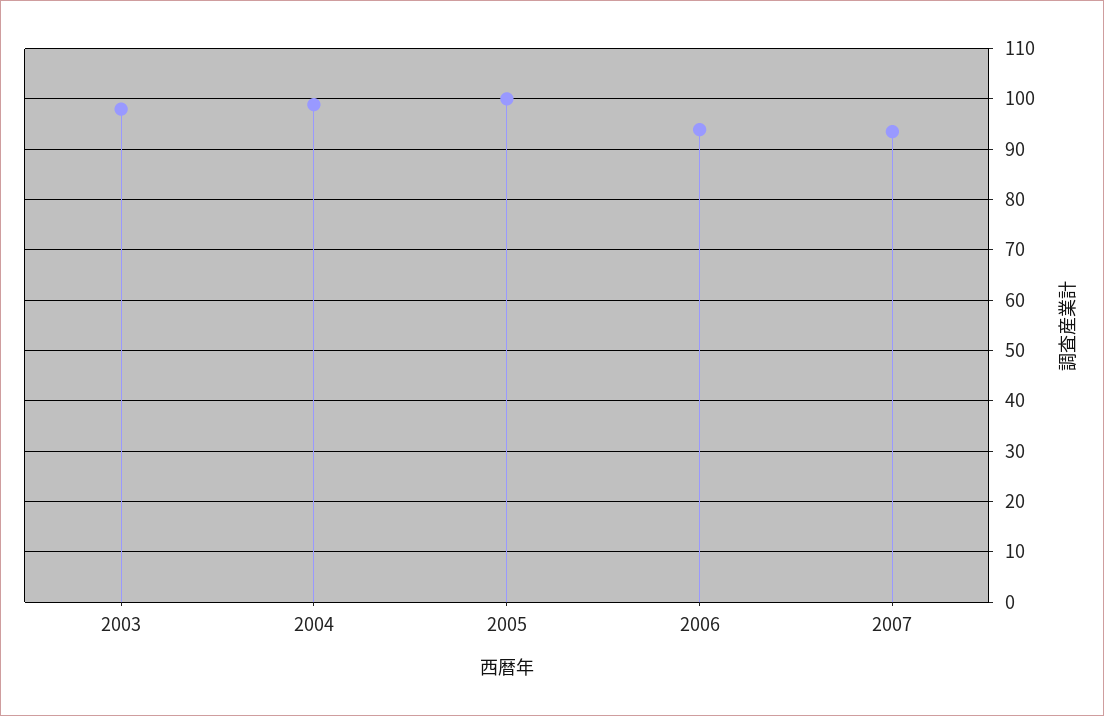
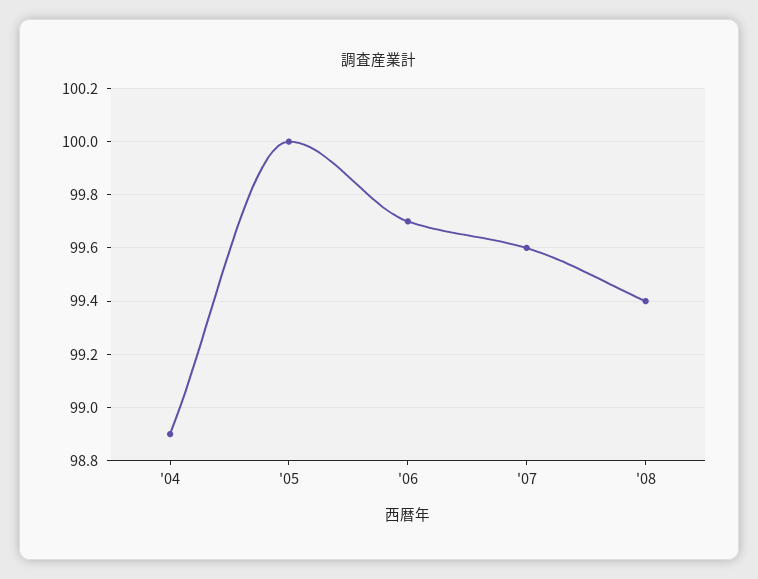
2003: 98 -> none
2006: 94 -> 99.7
2007: 94 -> 99.6
'08: none -> 99.4

